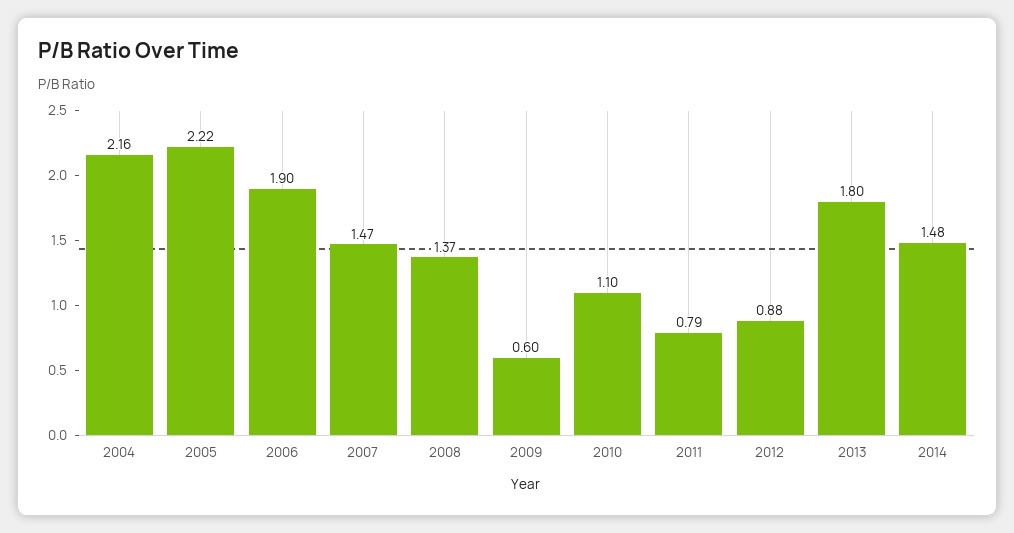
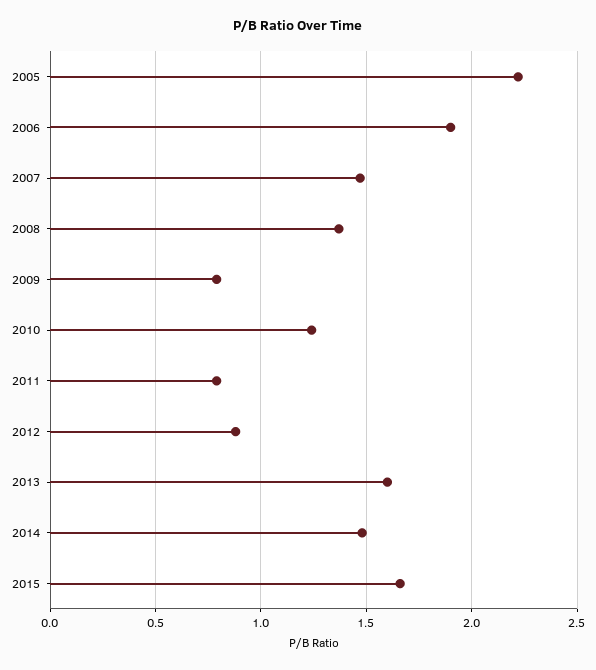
2004: 2.16 -> none
2009: 0.6 -> 0.8
2010: 1.1 -> 1.25
2013: 1.8 -> 1.6
2015: none -> 1.65

